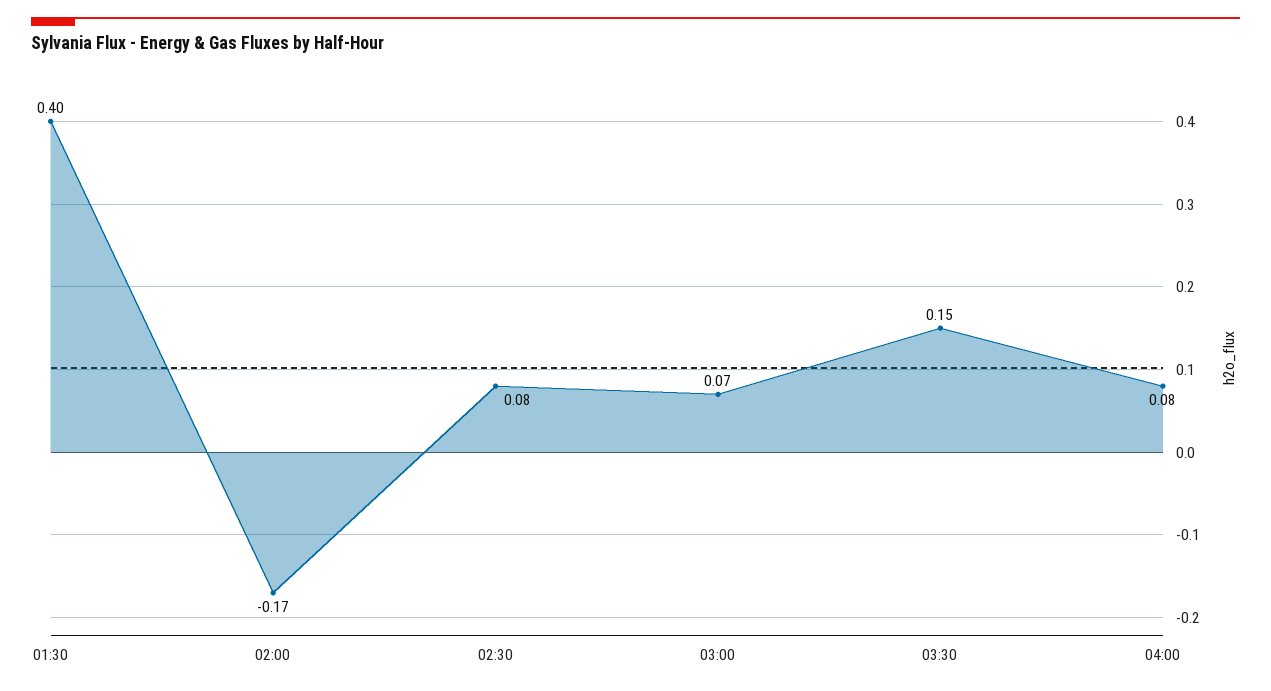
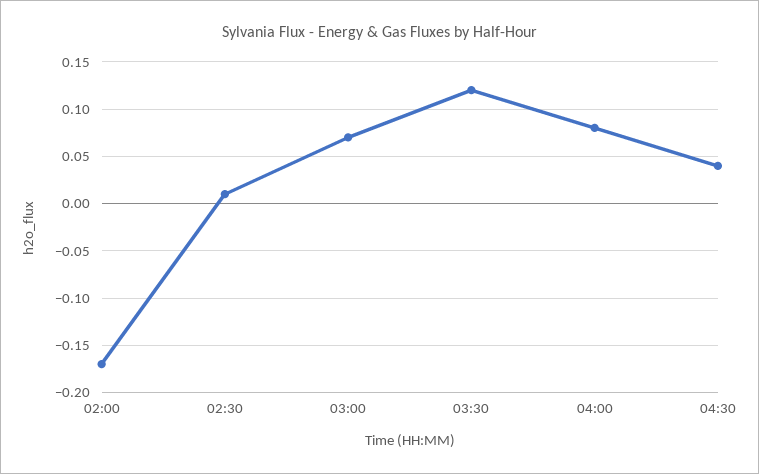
01:30: 0.4 -> none
02:30: 0.08 -> 0.01
03:30: 0.15 -> 0.12
04:30: none -> 0.04

